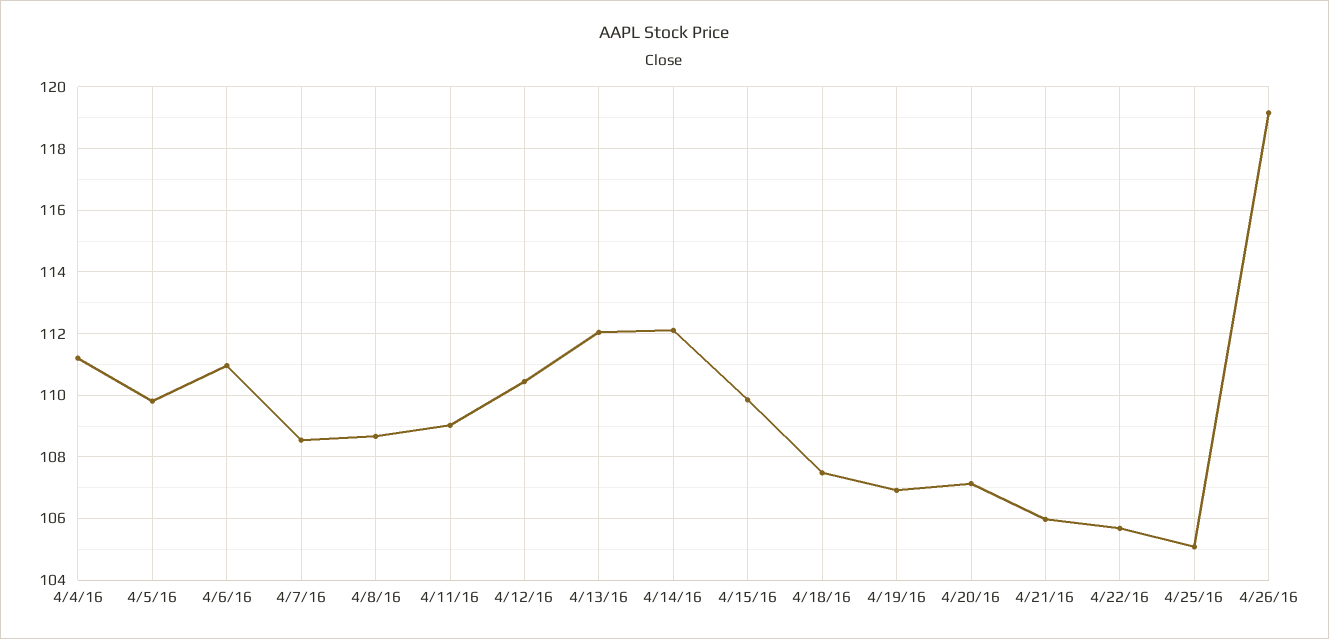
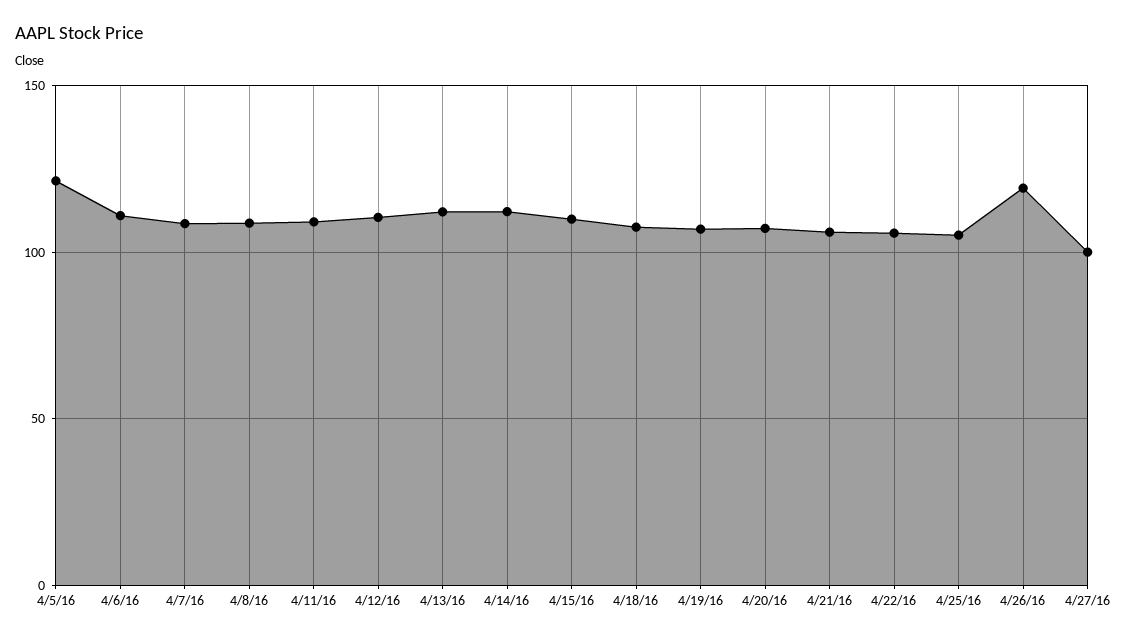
4/4/16: 111.2 -> none
4/5/16: 109.8 -> 120
4/27/16: none -> 100

